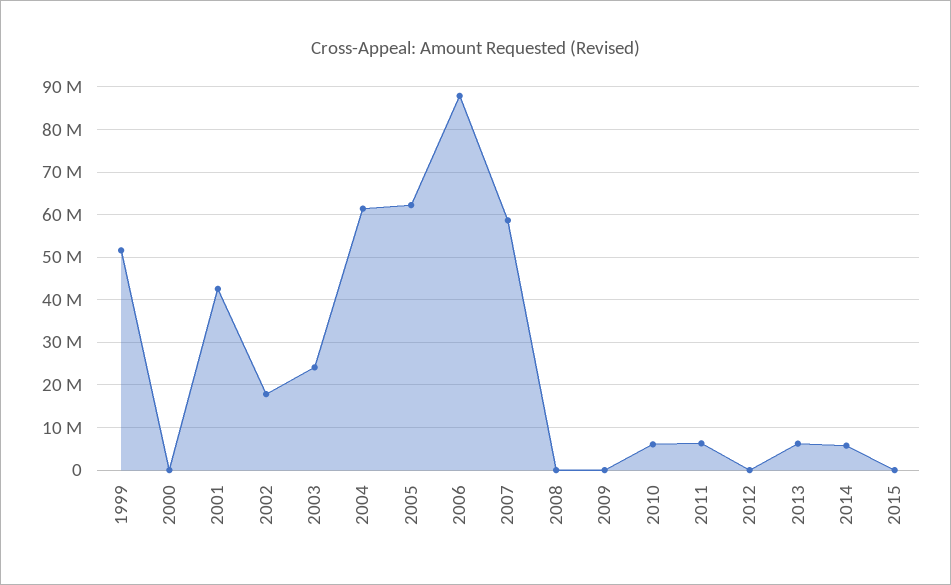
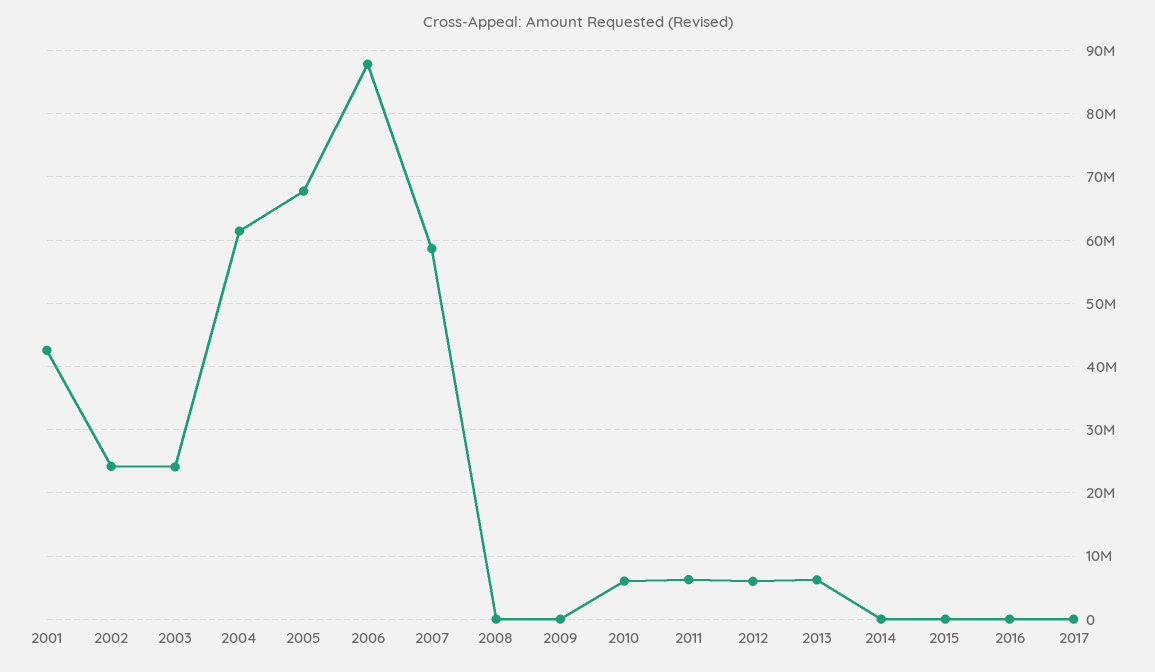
1999: 52000000 -> none
2000: 0 -> none
2002: 18000000 -> 24000000
2005: 62000000 -> 68000000
2012: 0 -> 6000000
2014: 6000000 -> 0
2016: none -> 0
2017: none -> 0

